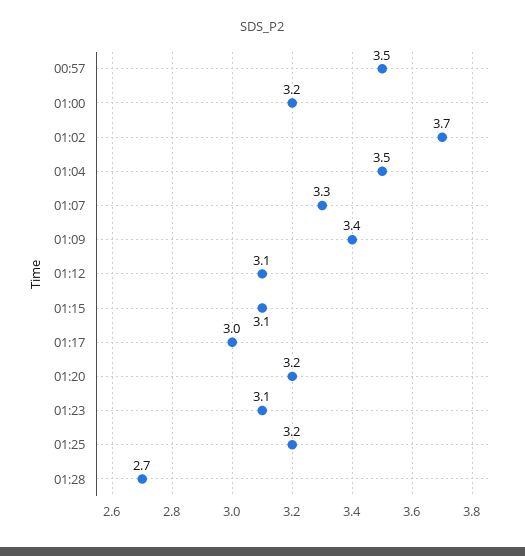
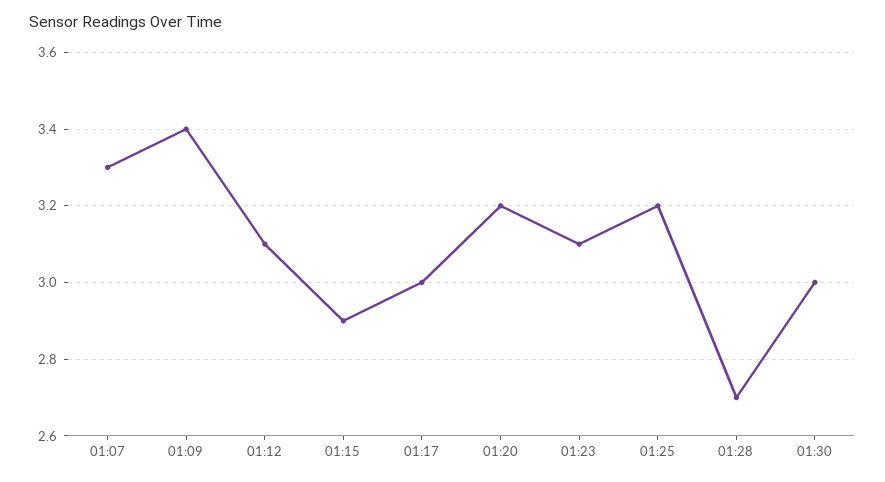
00:57: 3.5 -> none
01:00: 3.2 -> none
01:02: 3.7 -> none
01:04: 3.5 -> none
01:15: 3.1 -> 2.9
01:30: none -> 3

